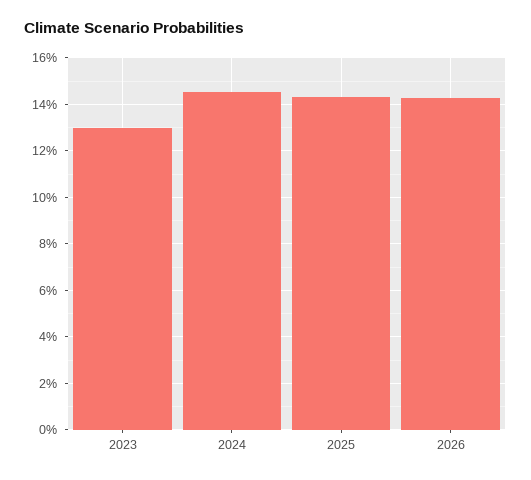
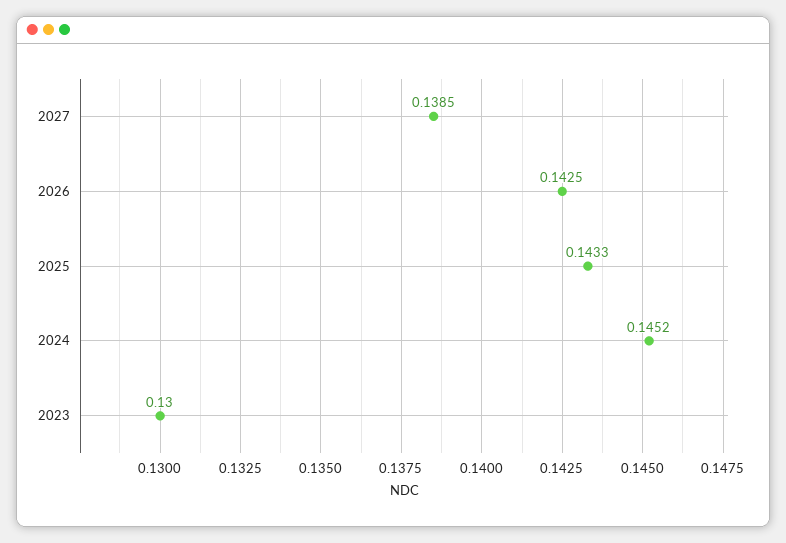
2027: none -> 0.1385

